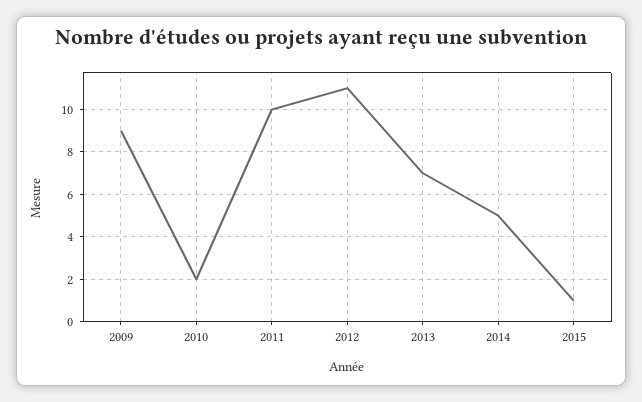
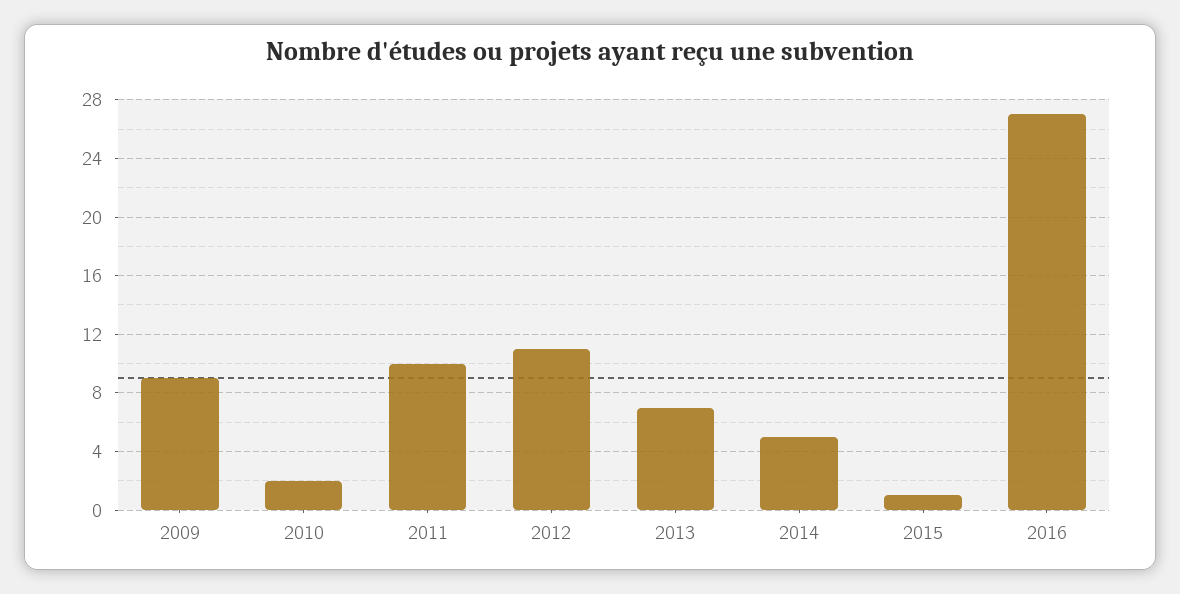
2016: none -> 27

